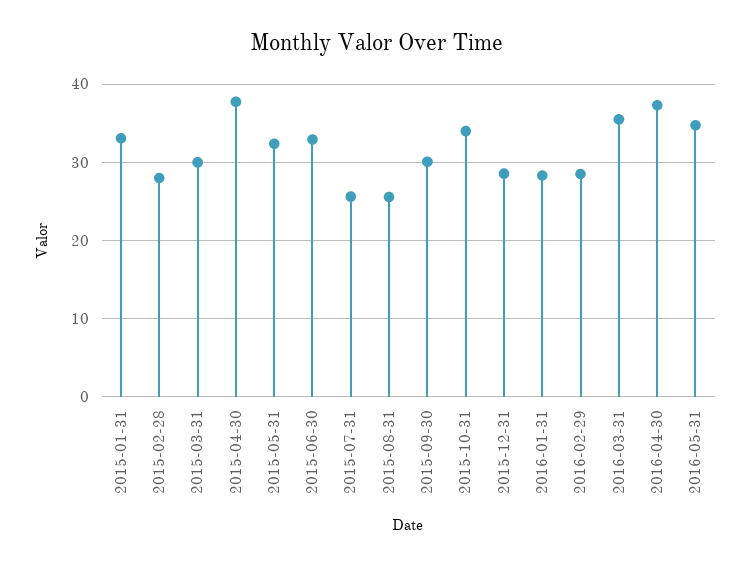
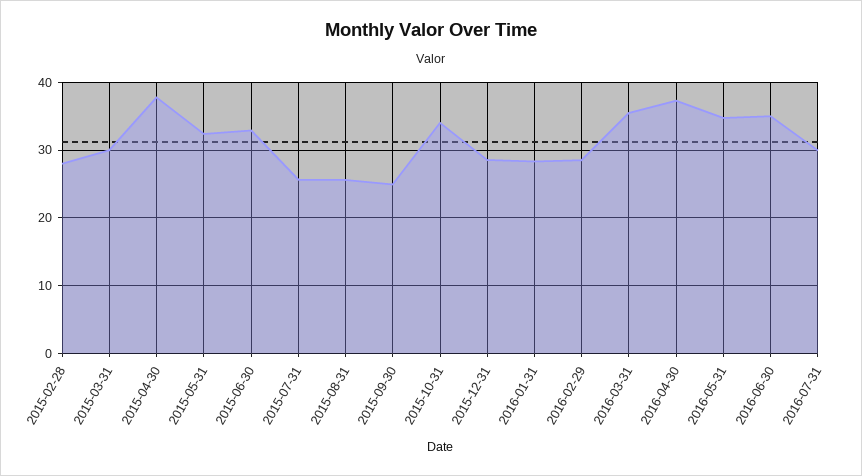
2015-01-31: 33 -> none
2015-09-30: 30 -> 25
2016-06-30: none -> 35
2016-07-31: none -> 30

